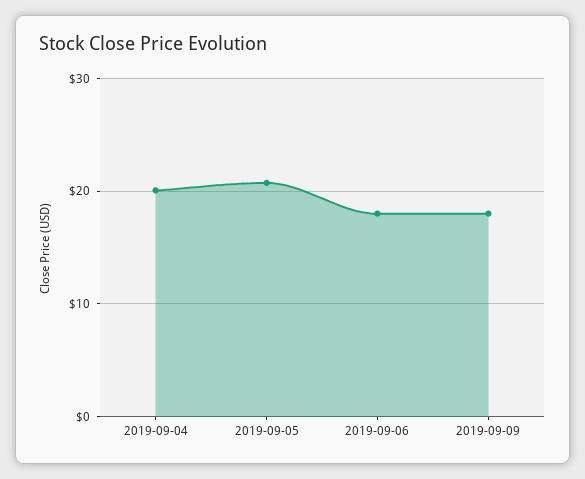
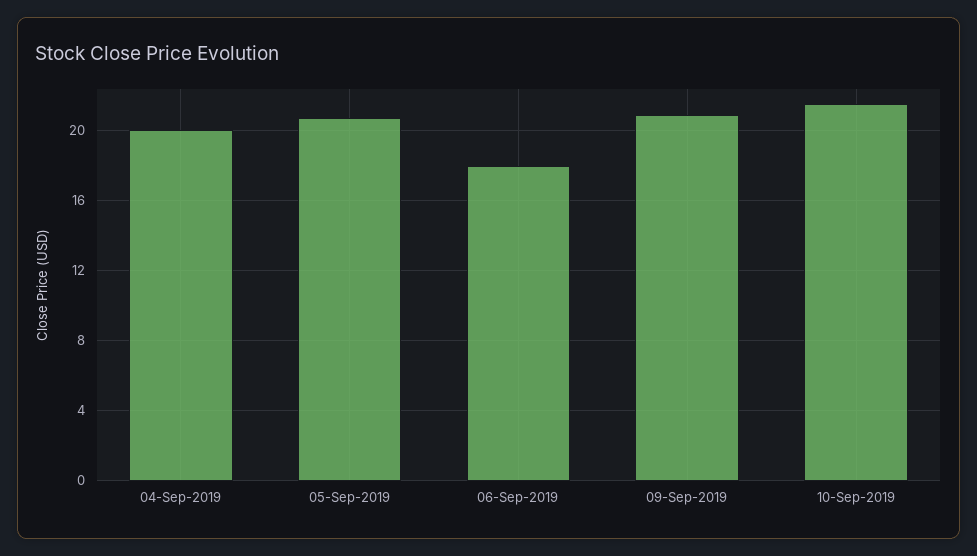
2019-09-09: 18 -> 21
10-Sep-2019: none -> 21.5

